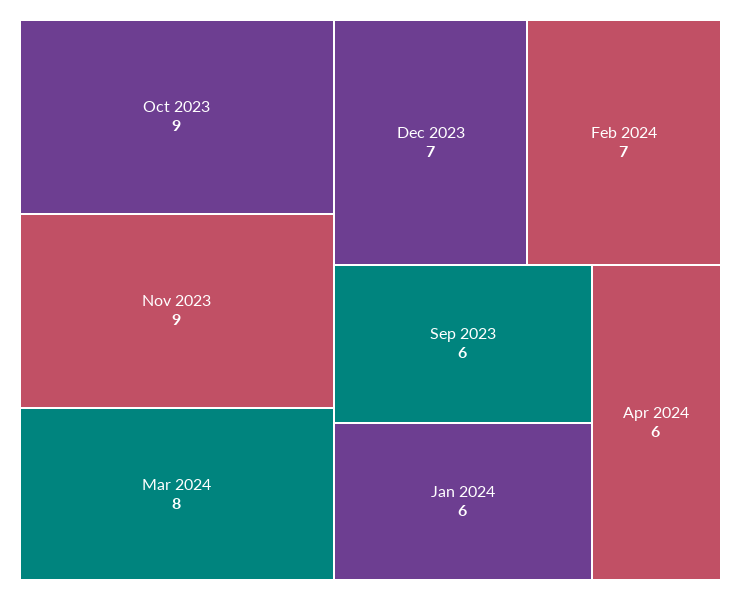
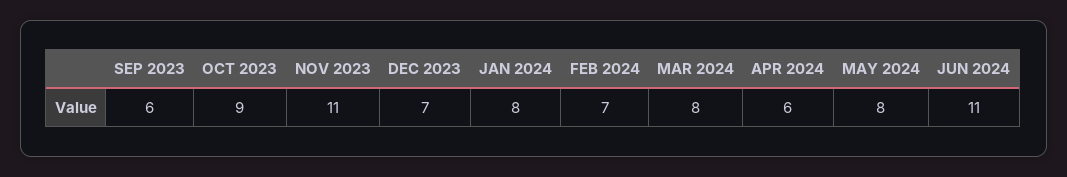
Nov 2023: 9 -> 11
Jan 2024: 6 -> 8
MAY 2024: none -> 8
JUN 2024: none -> 11

